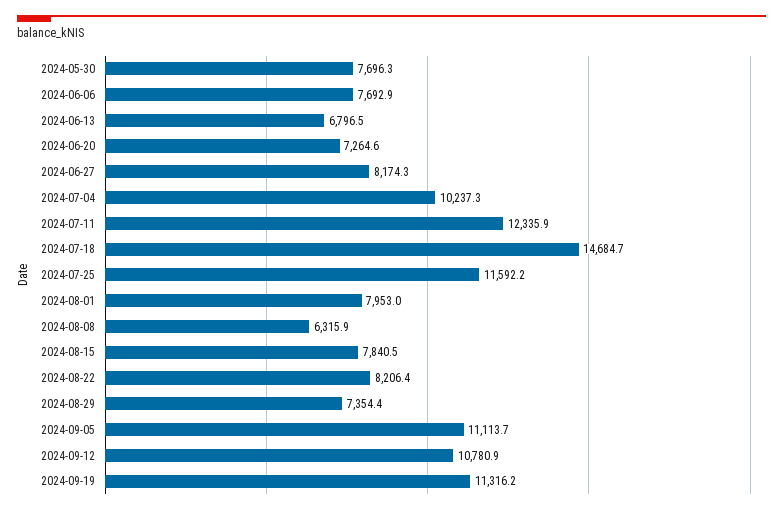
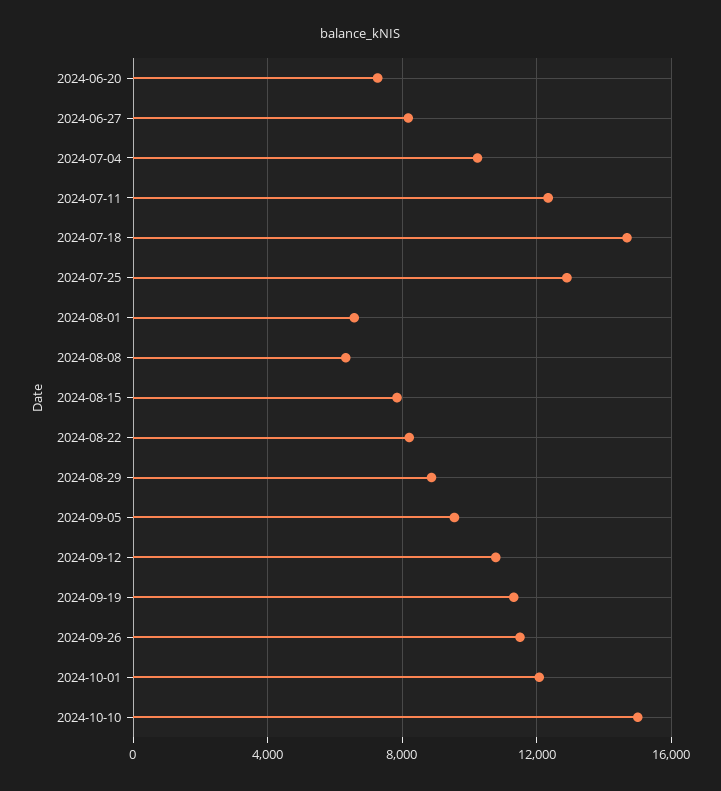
2024-05-30: 7696.3 -> none
2024-06-06: 7692.9 -> none
2024-06-13: 6796.5 -> none
2024-07-25: 11592.2 -> 13000
2024-08-01: 7953 -> 6500
2024-08-29: 7354.4 -> 9000
2024-09-05: 11113.7 -> 9500
2024-09-26: none -> 11500
2024-10-01: none -> 12000
2024-10-10: none -> 15000

